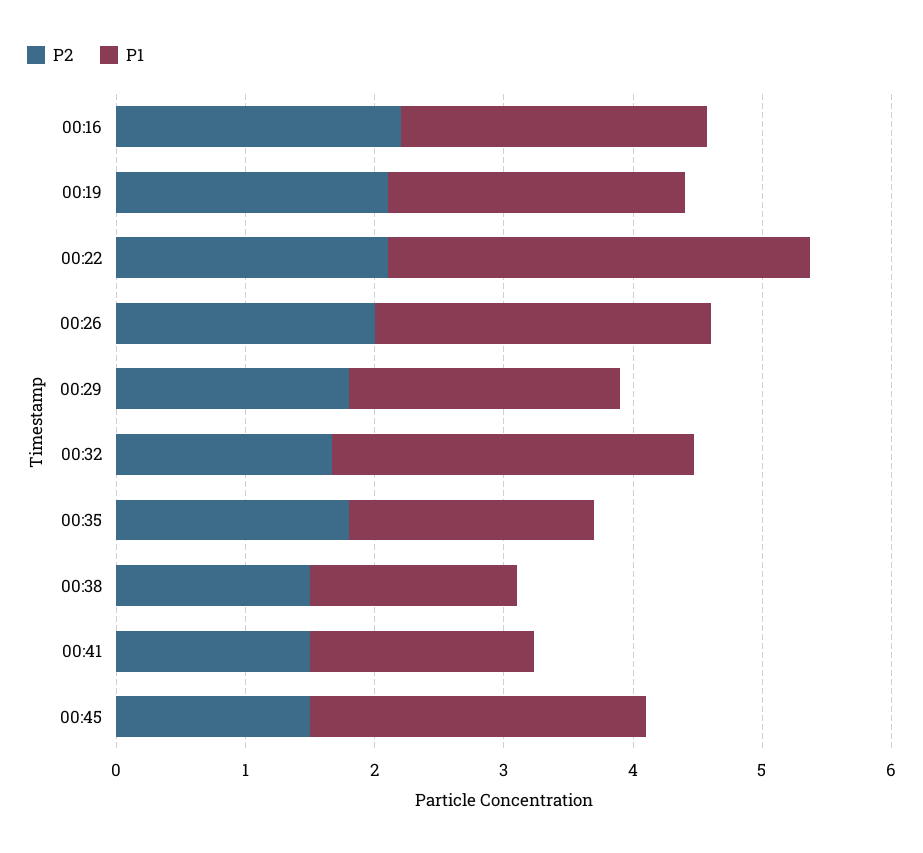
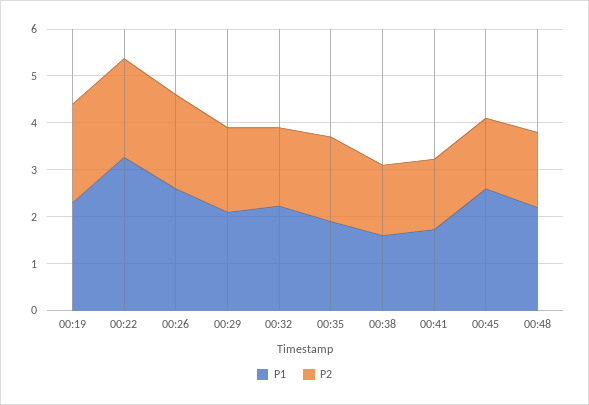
P2, 00:16: 2.2 -> none
P1, 00:16: 2.4 -> none
P1, 00:32: 2.8 -> 2.2
P1, 00:48: none -> 2.2
P2, 00:48: none -> 1.6

